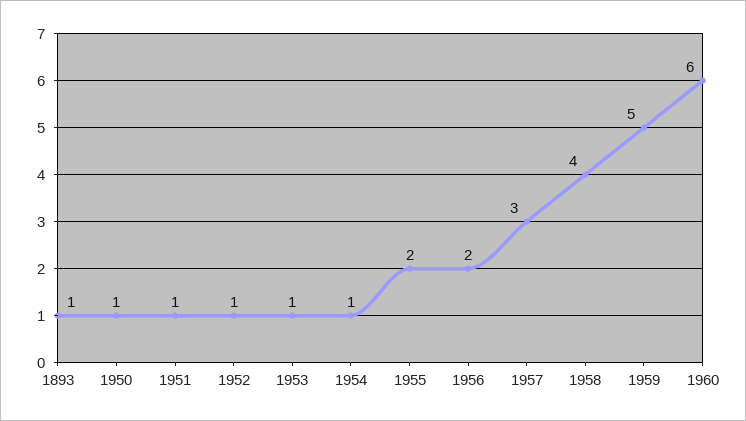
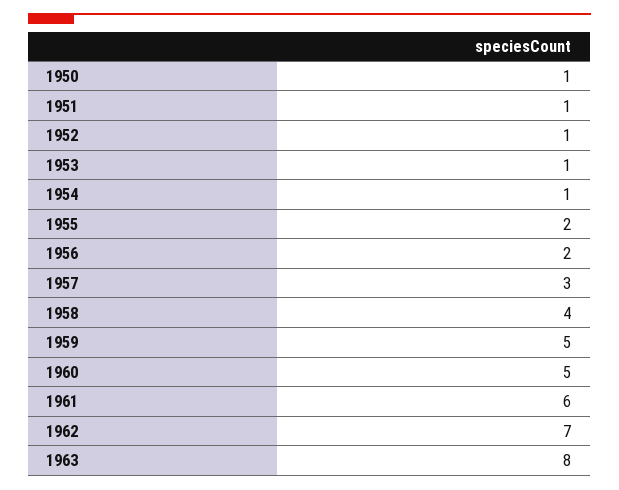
1893: 1 -> none
1960: 6 -> 5
1961: none -> 6
1962: none -> 7
1963: none -> 8

